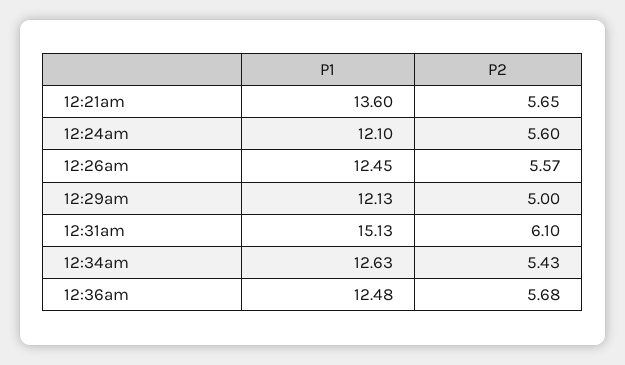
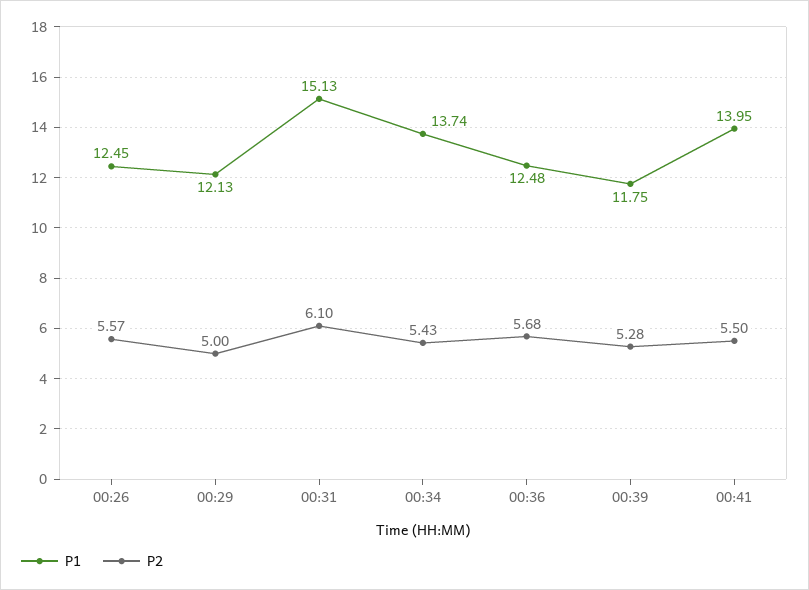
P1, 12:21am: 13.6 -> none
P2, 12:21am: 5.65 -> none
P1, 12:24am: 12.1 -> none
P2, 12:24am: 5.6 -> none
P1, 12:34am: 12.63 -> 13.74
P1, 00:39: none -> 11.75
P2, 00:39: none -> 5.28
P1, 00:41: none -> 13.95
P2, 00:41: none -> 5.5

